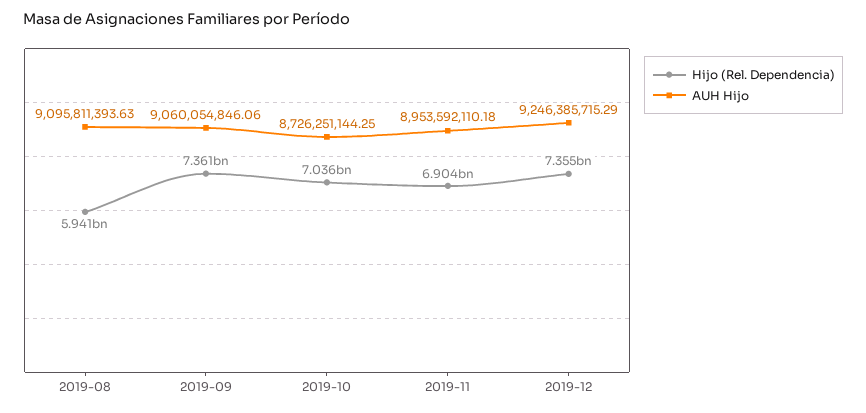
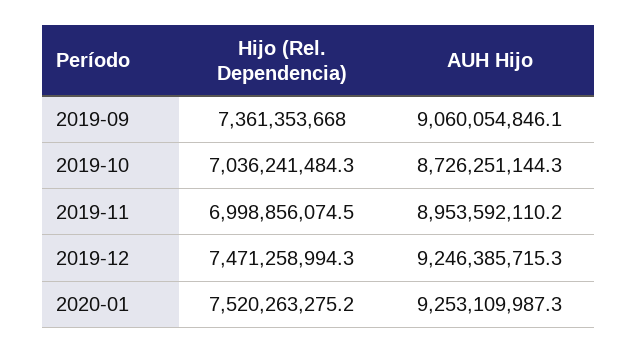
Hijo (Rel. Dependencia), 2019-08: 5941000000 -> none
AUH Hijo, 2019-08: 9095811393.63 -> none
Hijo (Rel. Dependencia), 2019-11: 6904000000 -> 6998856074.5
Hijo (Rel. Dependencia), 2019-12: 7355000000 -> 7471258994.3
Hijo (Rel. Dependencia), 2020-01: none -> 7520263275.2
AUH Hijo, 2020-01: none -> 9253109987.3

